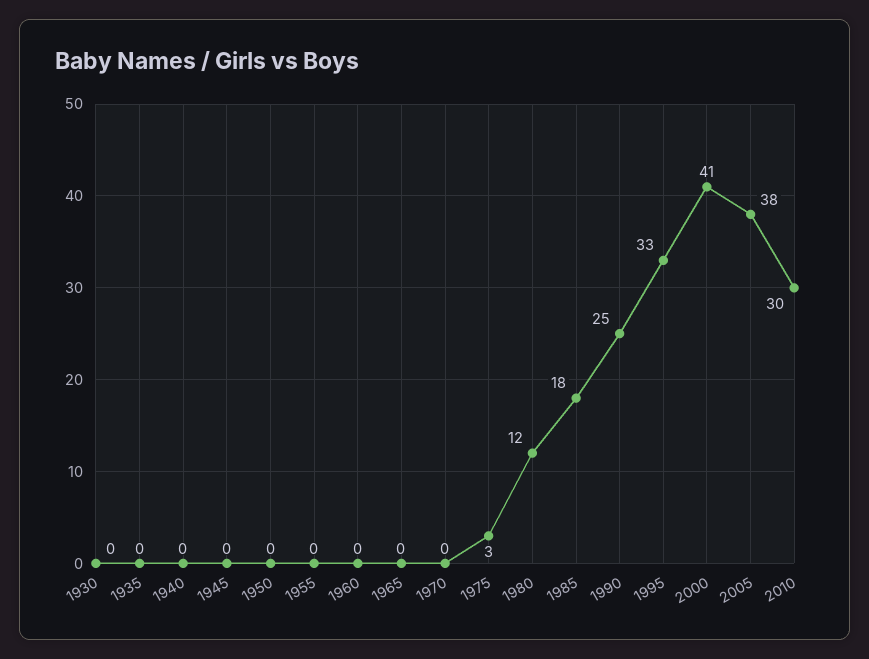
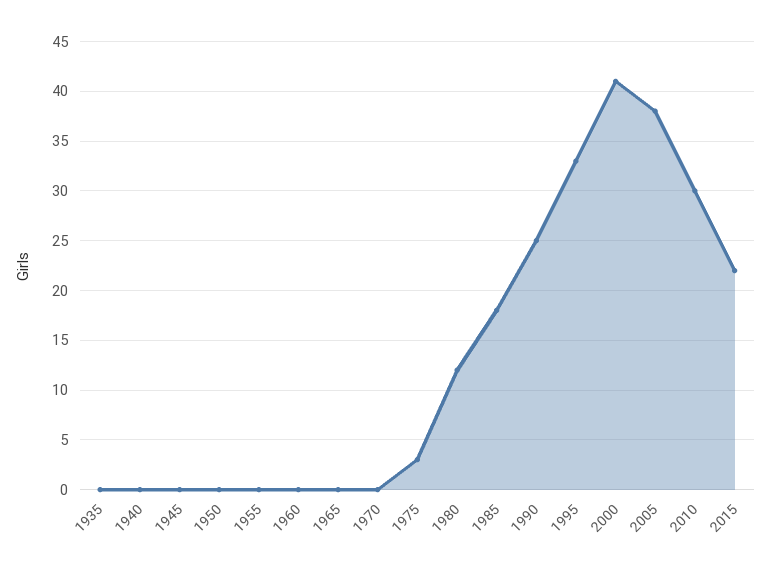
1930: 0 -> none
2015: none -> 22

